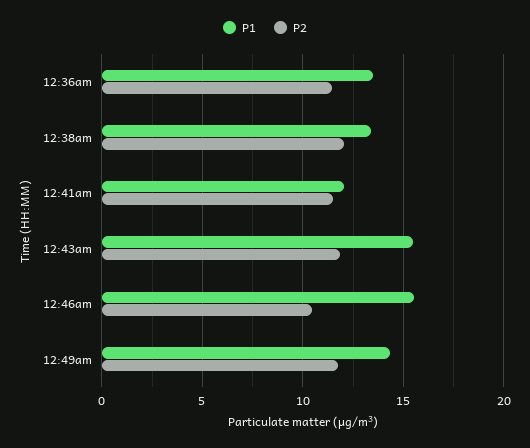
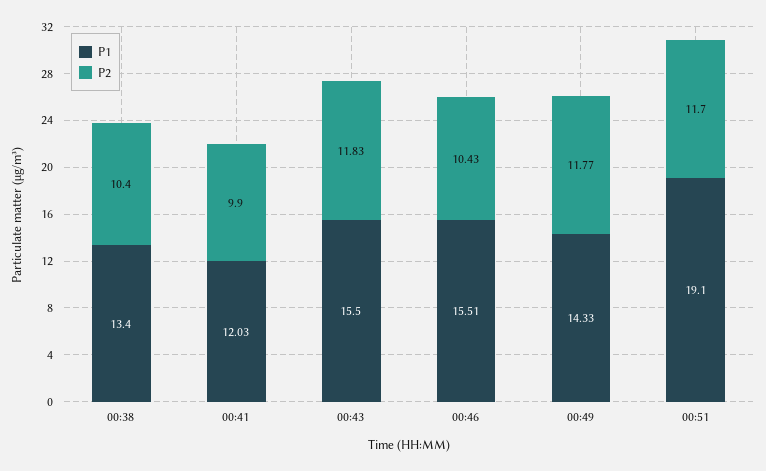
P1, 12:36am: 13.5 -> none
P2, 12:36am: 11.5 -> none
P2, 12:38am: 12 -> 10.4
P2, 12:41am: 11.5 -> 9.9
P1, 00:51: none -> 19.1
P2, 00:51: none -> 11.7

